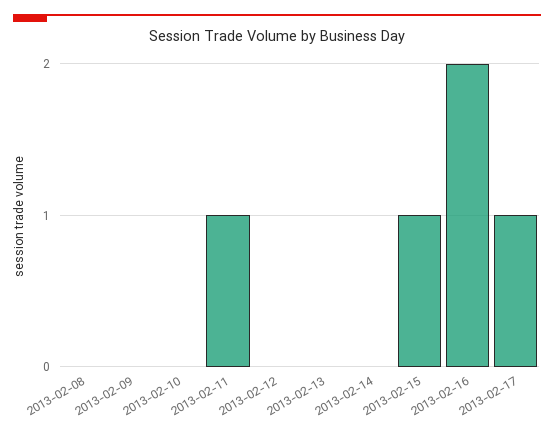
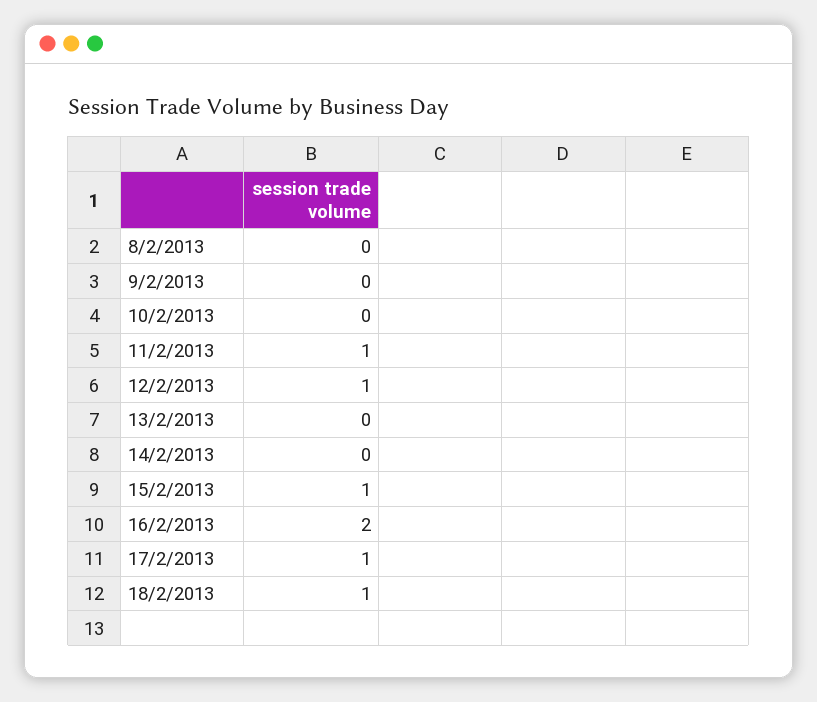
2013-02-12: 0 -> 1
18/2/2013: none -> 1

